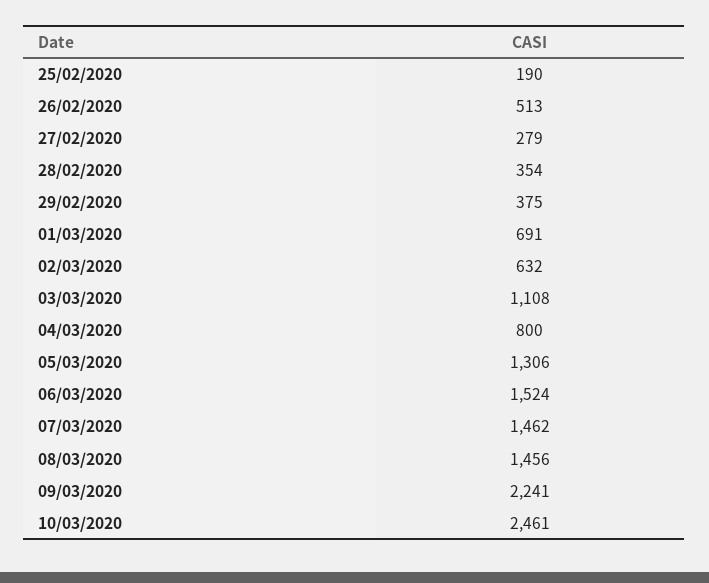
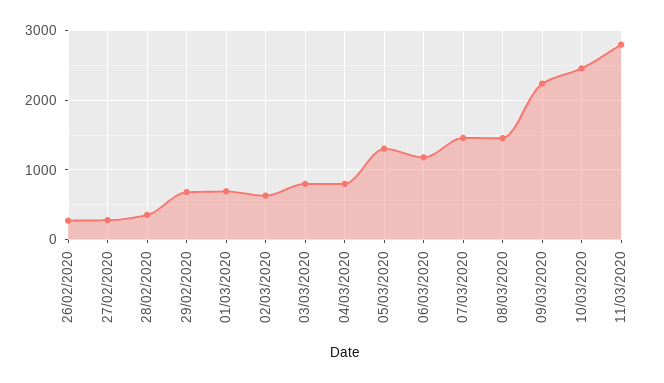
25/02/2020: 190 -> none
26/02/2020: 513 -> 300
29/02/2020: 375 -> 700
03/03/2020: 1108 -> 800
06/03/2020: 1524 -> 1200
11/03/2020: none -> 2800

